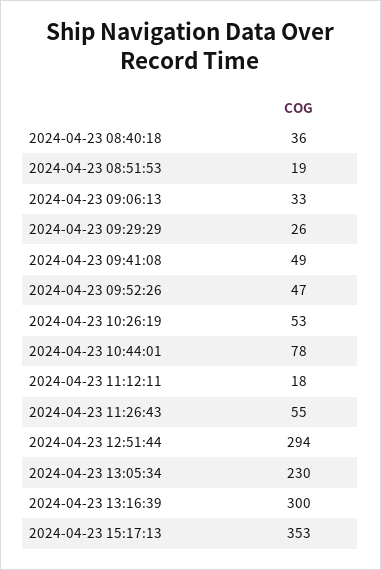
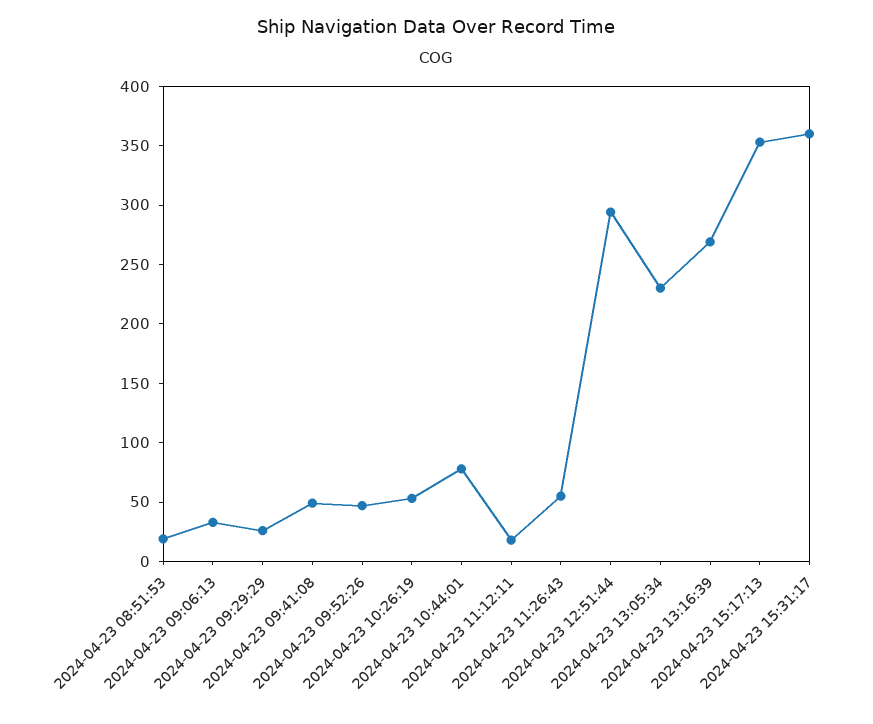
2024-04-23 08:40:18: 36 -> none
2024-04-23 13:16:39: 300 -> 270
2024-04-23 15:31:17: none -> 360

